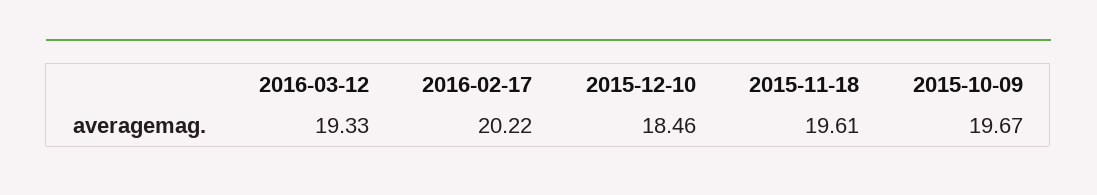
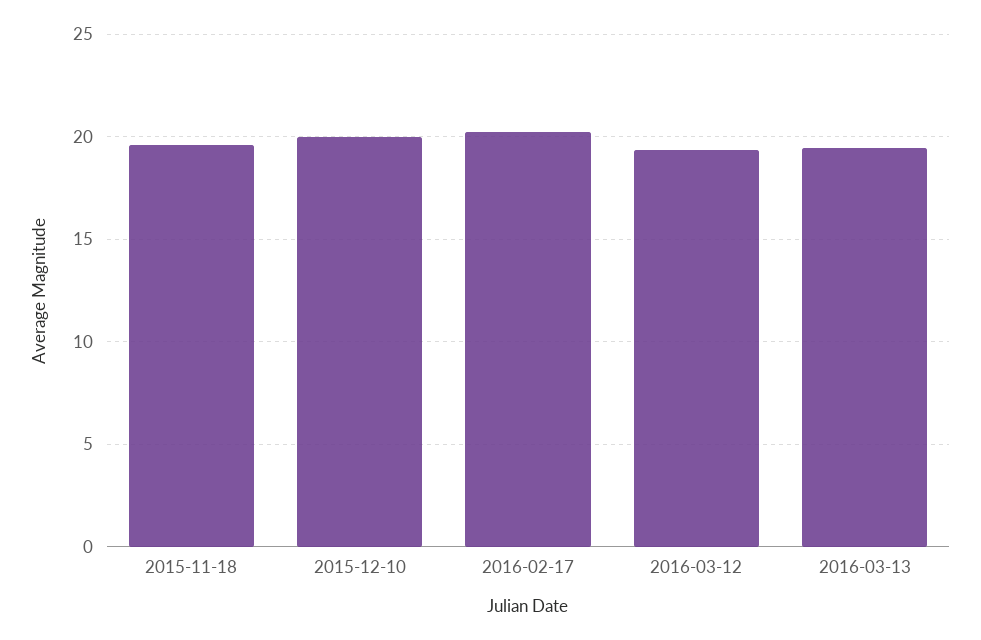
2015-12-10: 18.46 -> 20
2015-10-09: 19.67 -> none
2016-03-13: none -> 19.5

